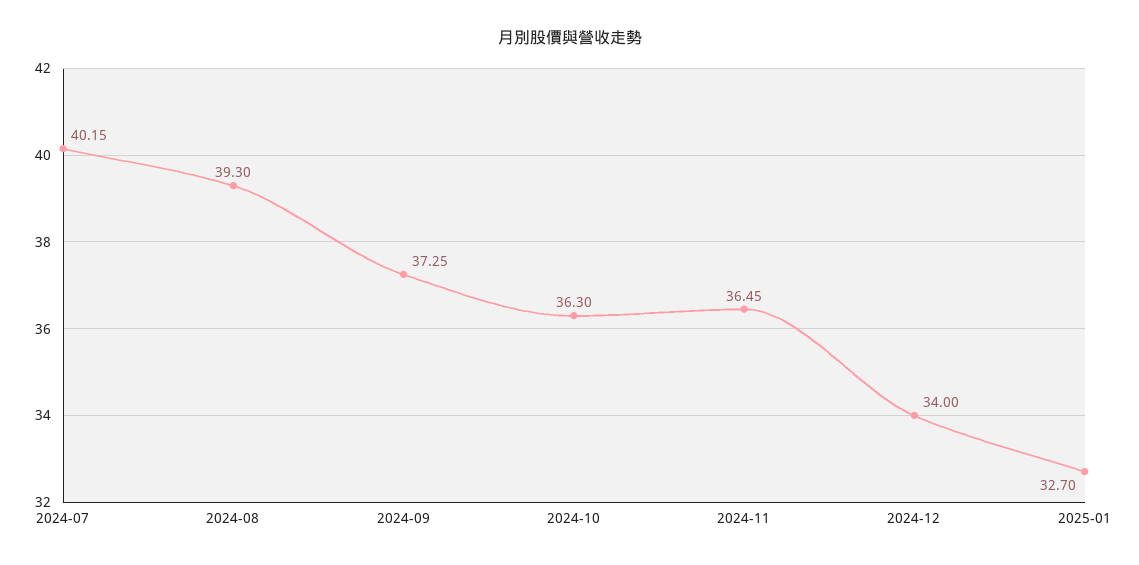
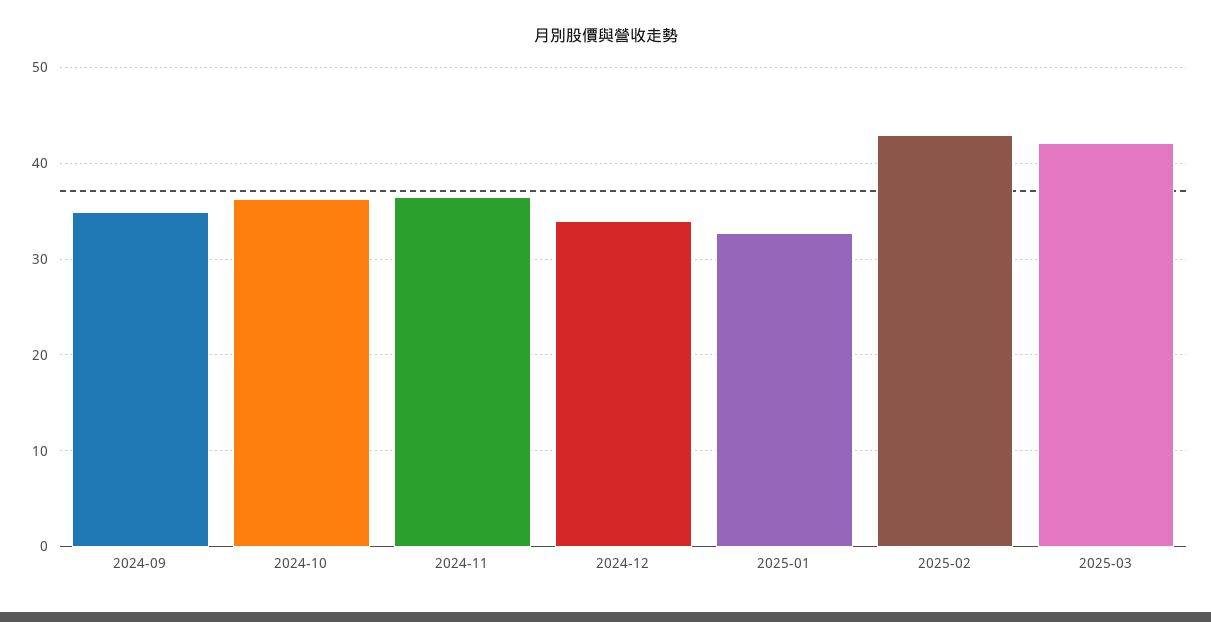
2024-07: 40.15 -> none
2024-08: 39.3 -> none
2024-09: 37.25 -> 35
2025-02: none -> 43
2025-03: none -> 42

